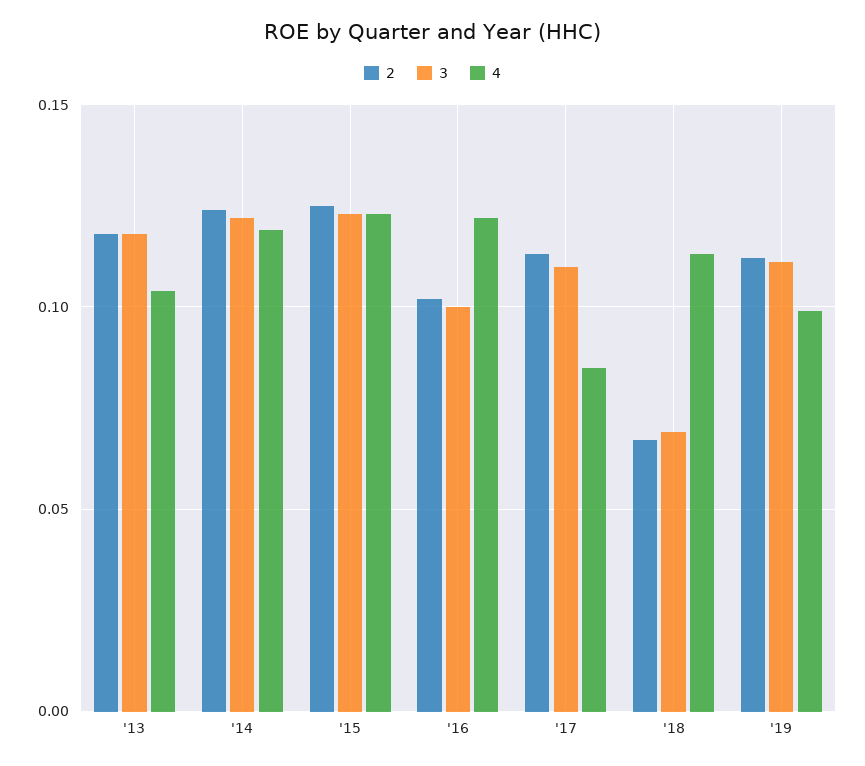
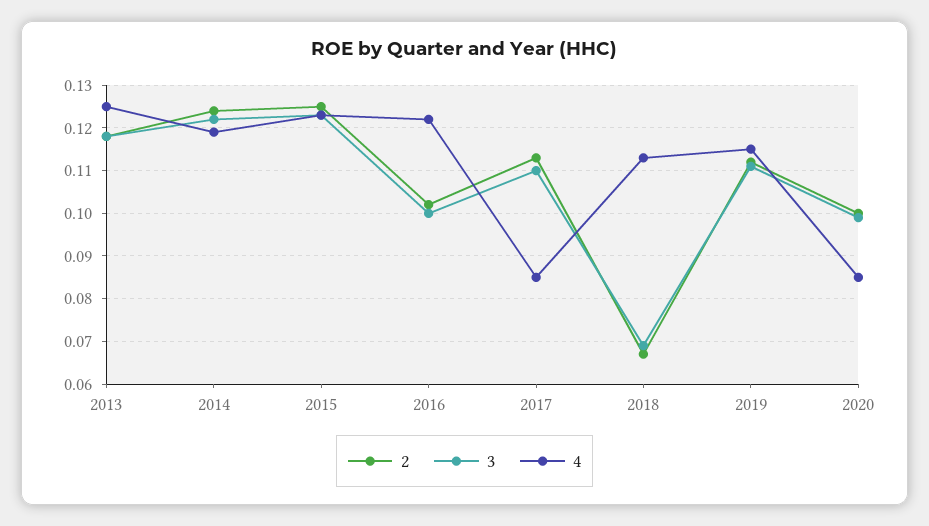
4, '13: 0.105 -> 0.125
4, '19: 0.1 -> 0.115
2, 2020: none -> 0.1
3, 2020: none -> 0.1
4, 2020: none -> 0.085

